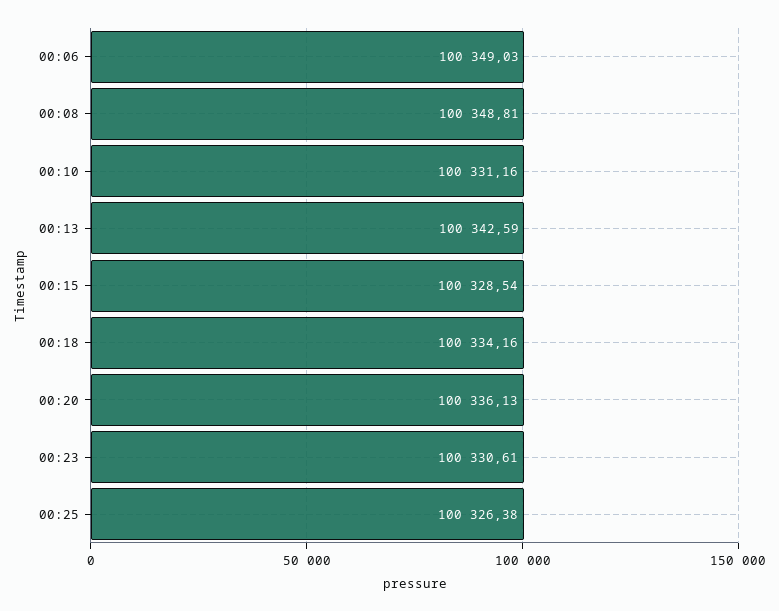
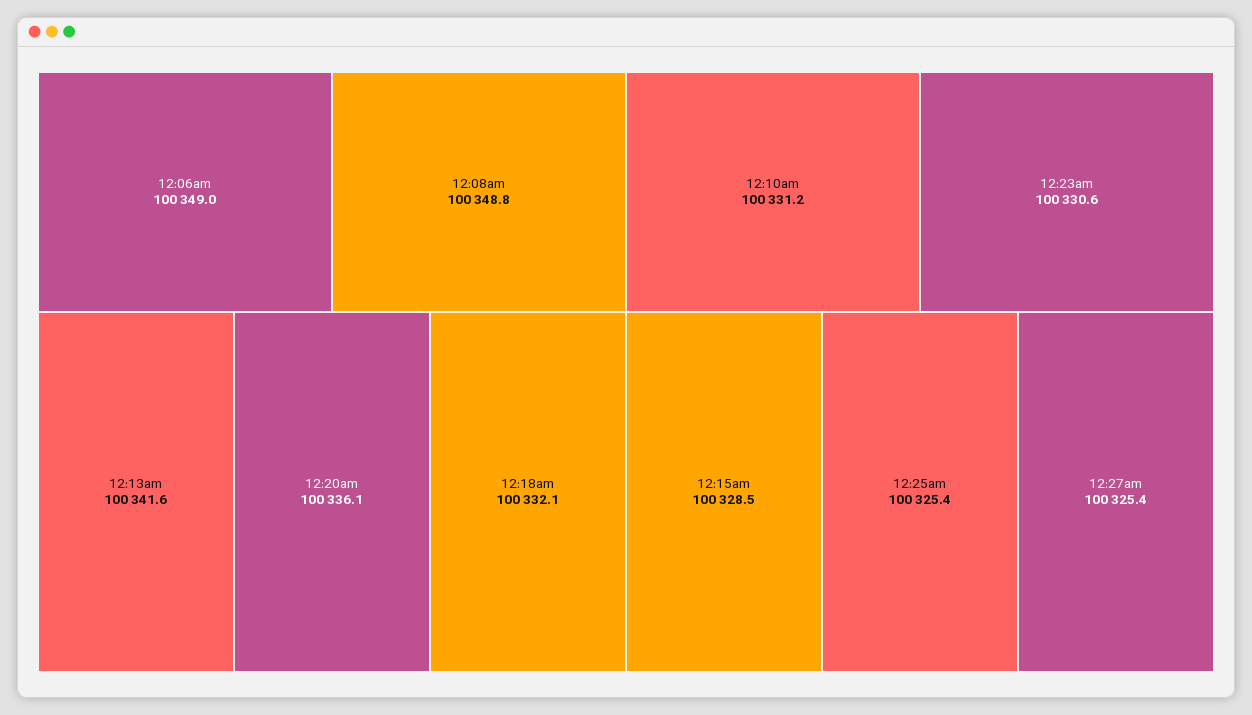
00:13: 100342.59 -> 100341.6
00:18: 100334.16 -> 100332.1
00:25: 100326.38 -> 100325.4
12:27am: none -> 100325.4

